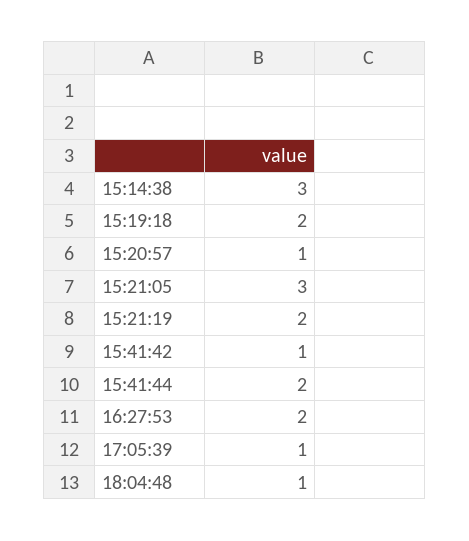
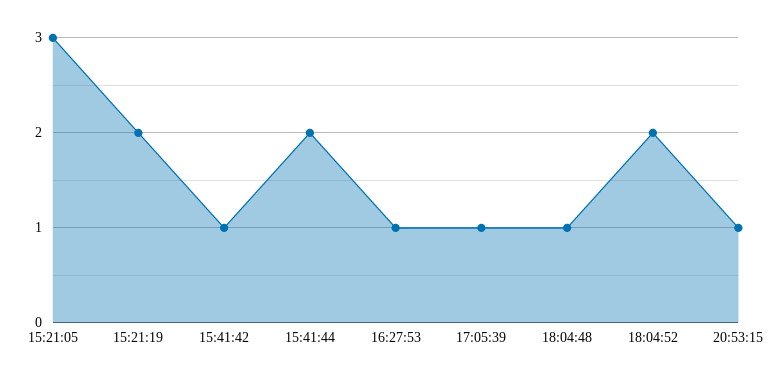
15:14:38: 3 -> none
15:19:18: 2 -> none
15:20:57: 1 -> none
16:27:53: 2 -> 1
18:04:52: none -> 2
20:53:15: none -> 1

